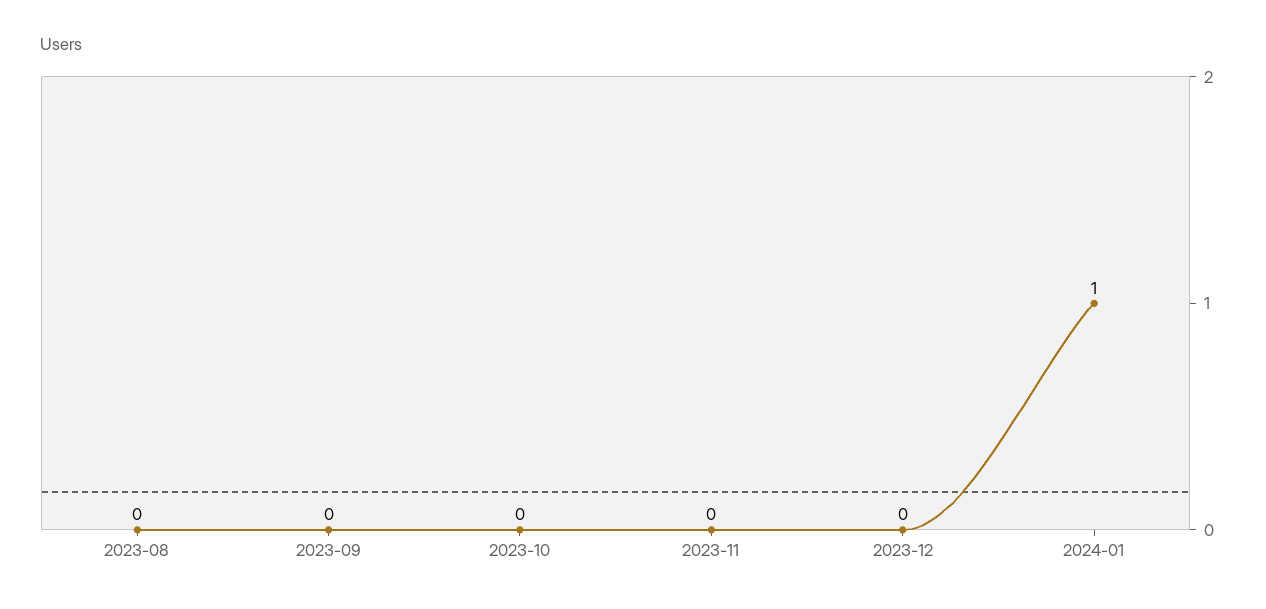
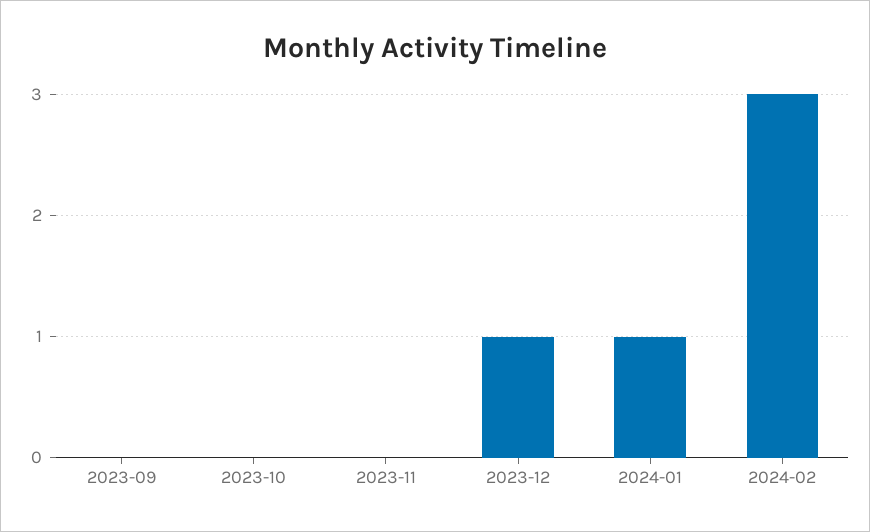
2023-08: 0 -> none
2023-12: 0 -> 1
2024-02: none -> 3

